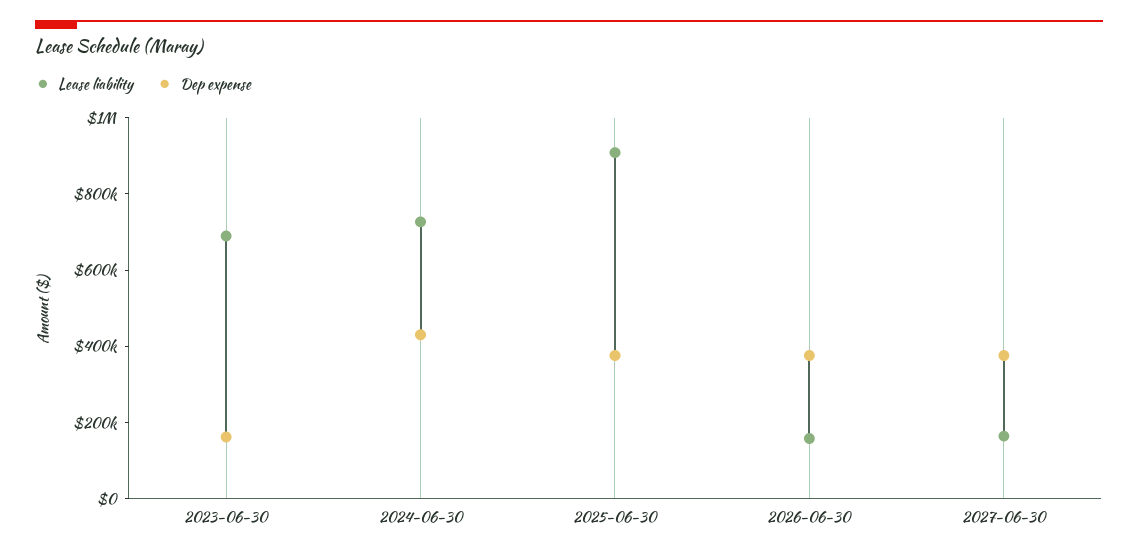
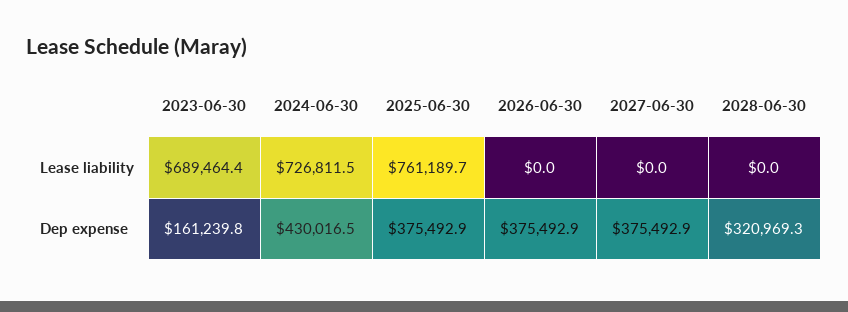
Lease liability, 2025-06-30: 900000 -> 761189.7
Lease liability, 2026-06-30: 150000 -> 0
Lease liability, 2027-06-30: 150000 -> 0
Lease liability, 2028-06-30: none -> 0
Dep expense, 2028-06-30: none -> 320969.3

